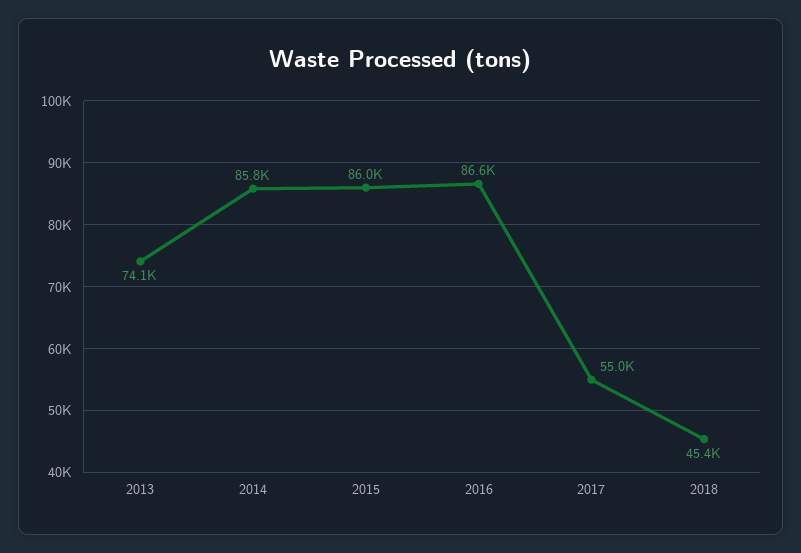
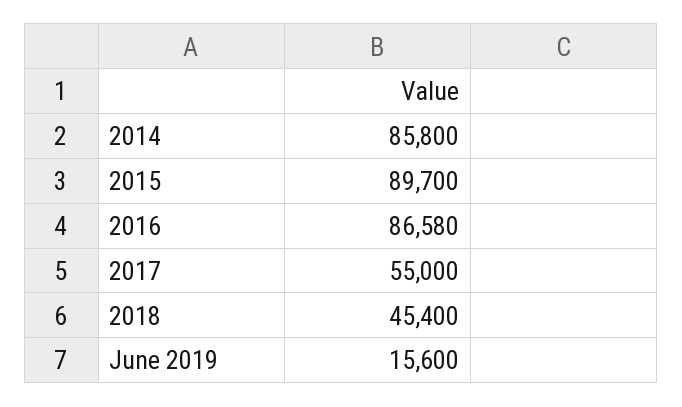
2013: 74100 -> none
2015: 86000 -> 89700
June 2019: none -> 15600

